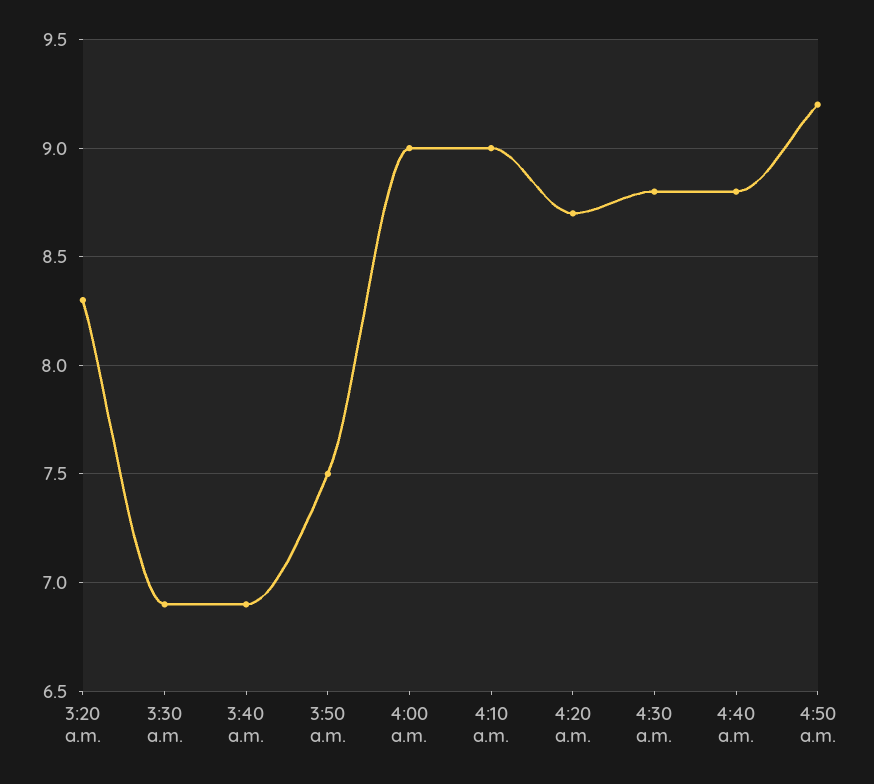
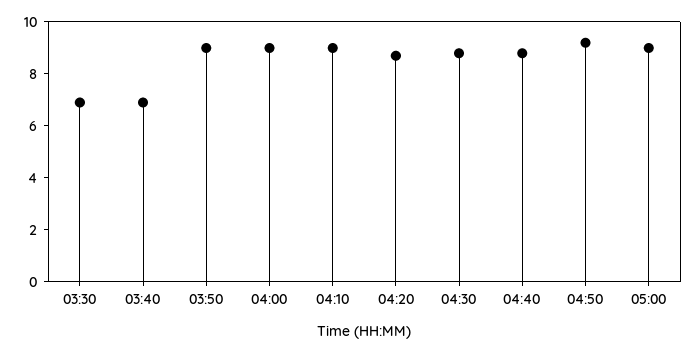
3:20 a.m.: 8.3 -> none
3:50 a.m.: 7.5 -> 9
05:00: none -> 9

